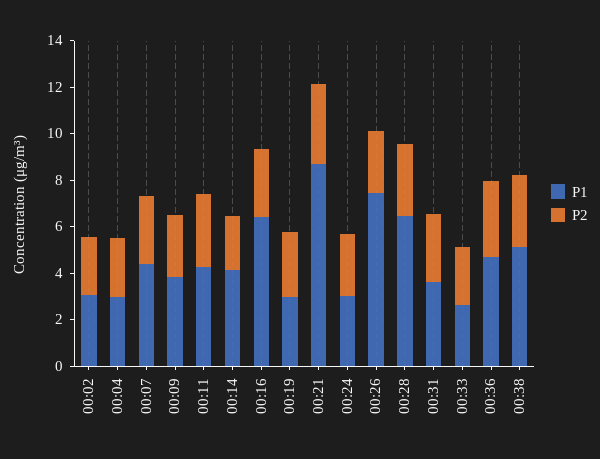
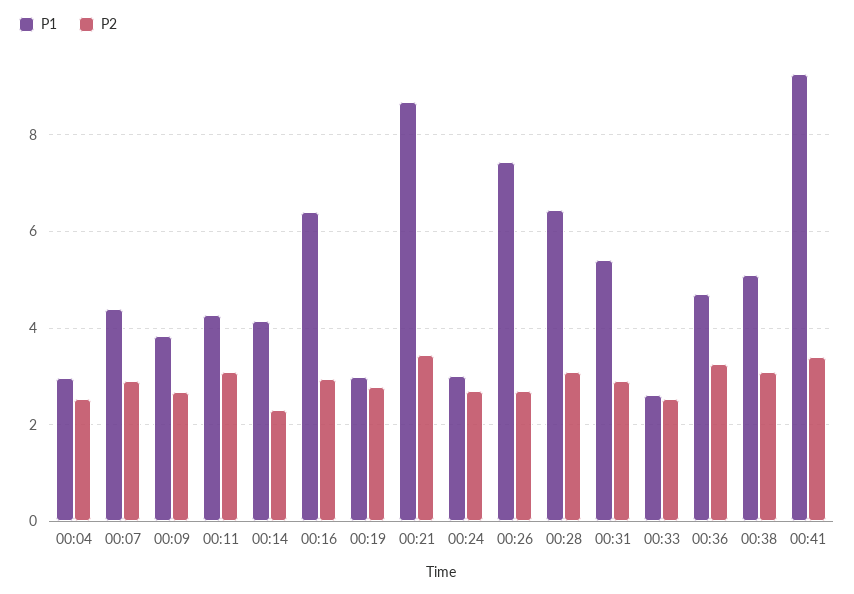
P1, 00:02: 3 -> none
P2, 00:02: 2.5 -> none
P1, 00:31: 3.5 -> 5.4
P1, 00:41: none -> 9.2
P2, 00:41: none -> 3.4

